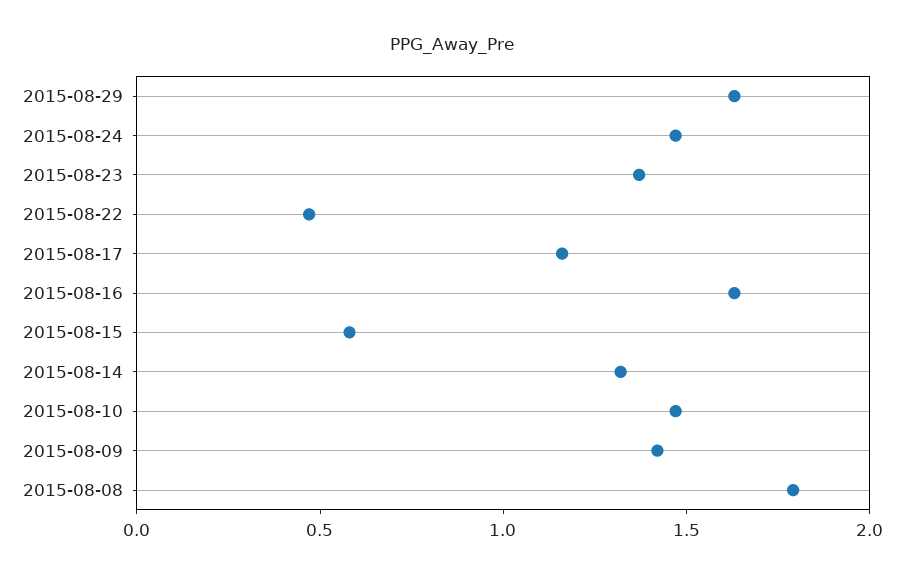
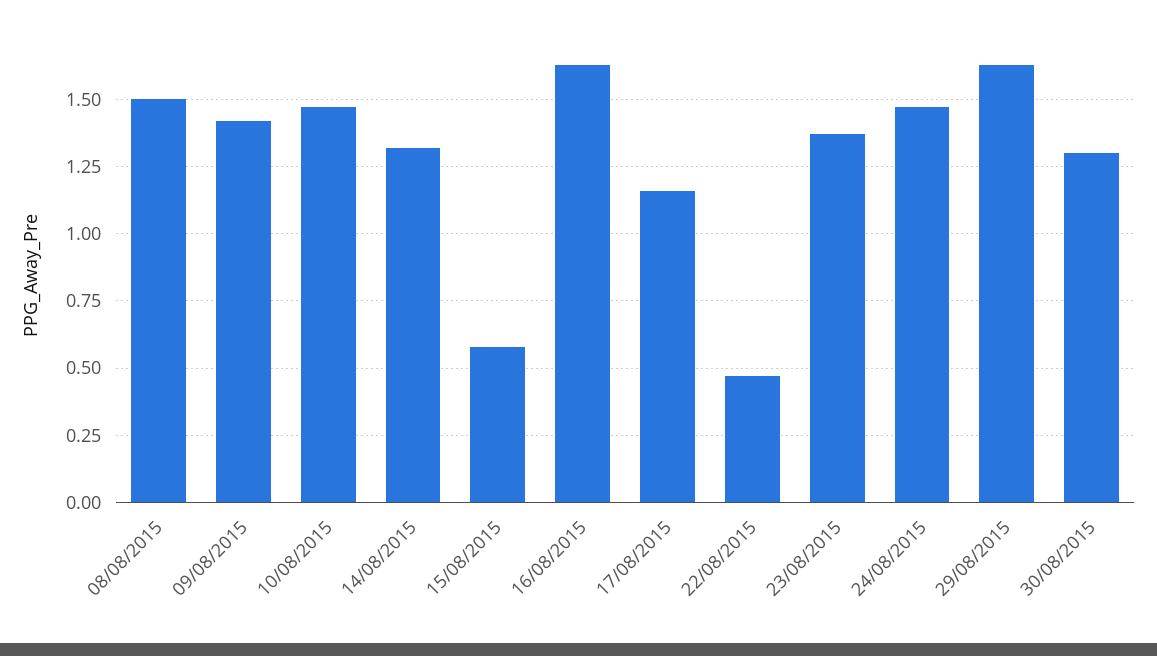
2015-08-08: 1.8 -> 1.5
30/08/2015: none -> 1.3

